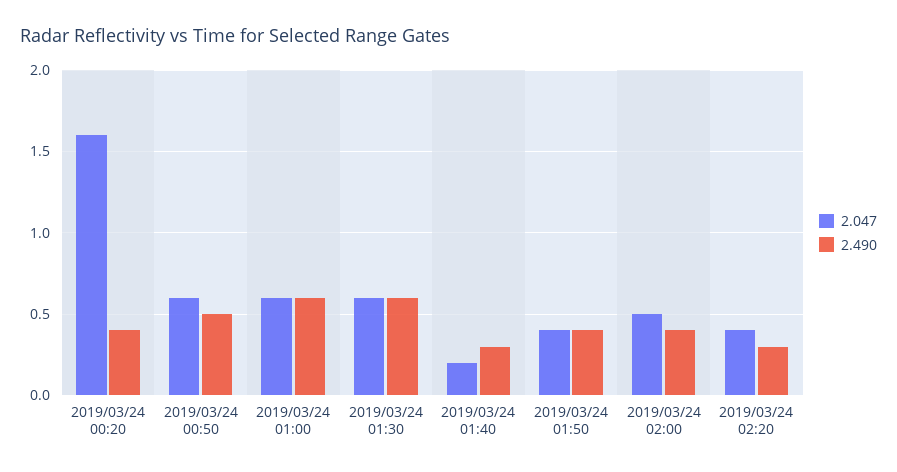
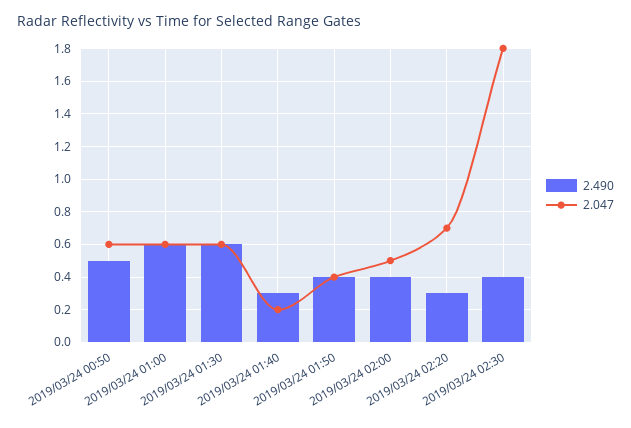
2.047, 2019/03/24 00:20: 1.6 -> none
2.490, 2019/03/24 00:20: 0.4 -> none
2.047, 2019/03/24 02:20: 0.4 -> 0.7
2.490, 2019/03/24 02:30: none -> 0.4
2.047, 2019/03/24 02:30: none -> 1.8

